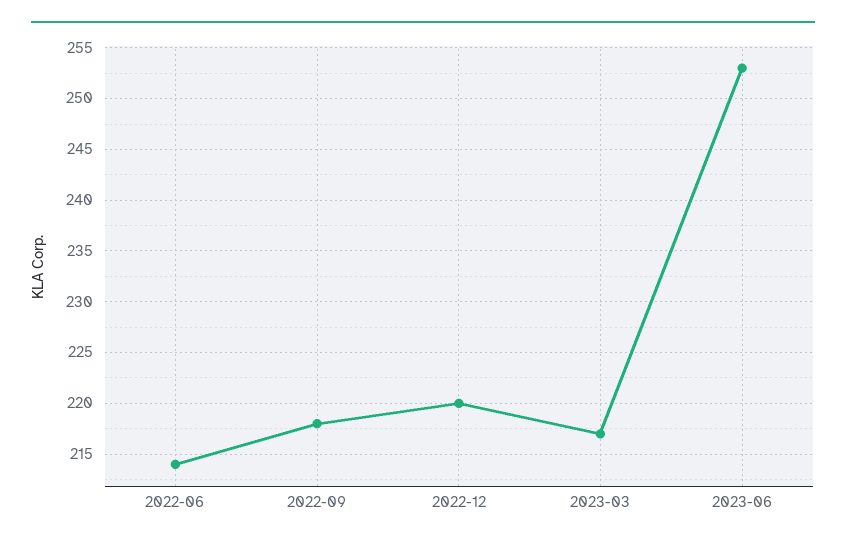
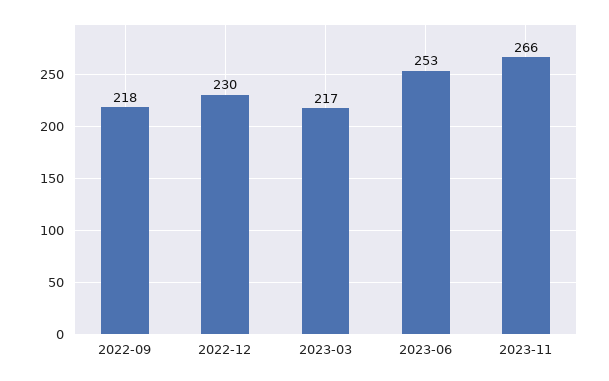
2022-06: 214 -> none
2022-12: 220 -> 230
2023-11: none -> 266

